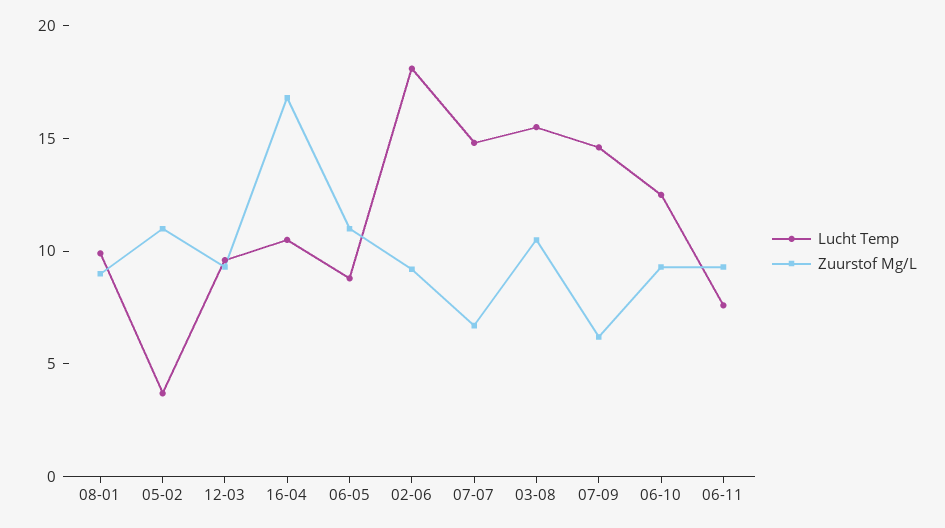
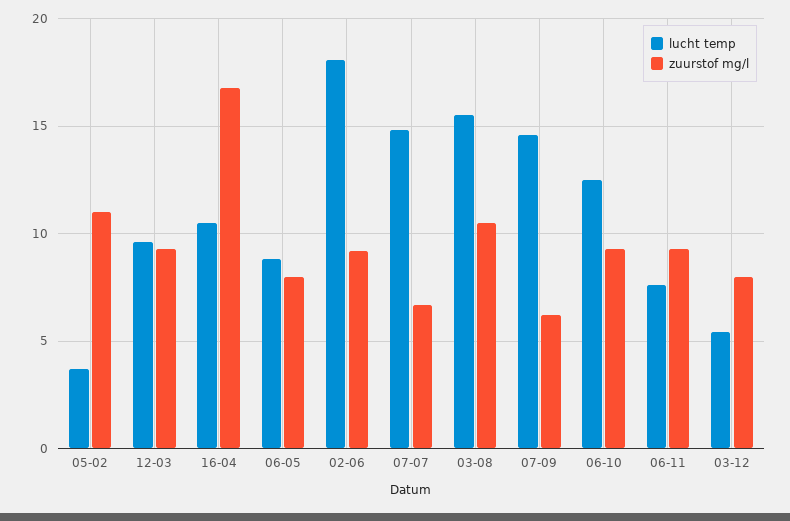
Lucht Temp, 08-01: 10 -> none
Zuurstof Mg/L, 08-01: 9 -> none
Zuurstof Mg/L, 06-05: 11 -> 8
Lucht Temp, 03-12: none -> 5.5
Zuurstof Mg/L, 03-12: none -> 8

